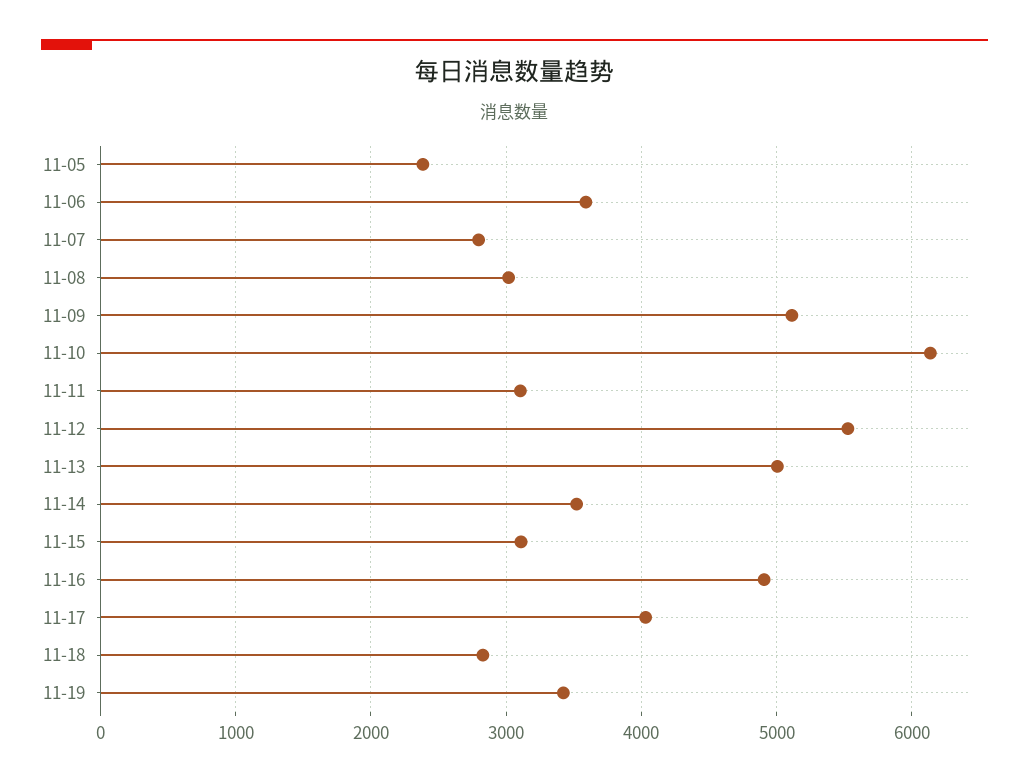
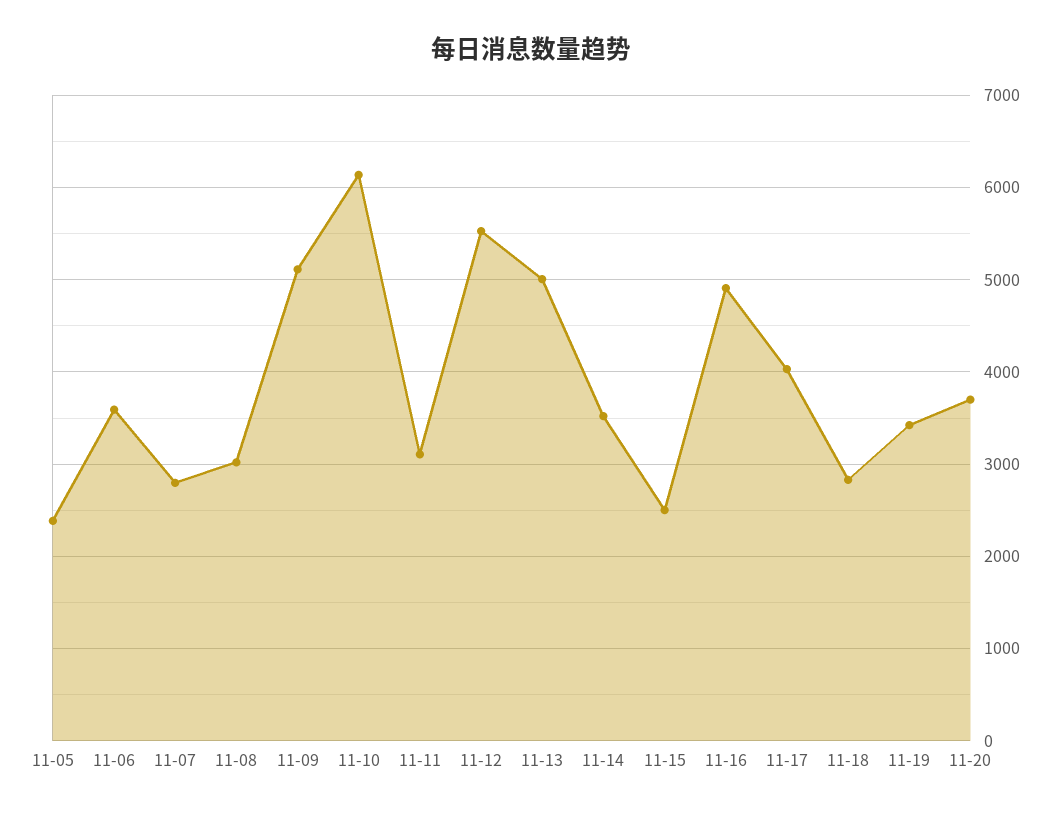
11-15: 3100 -> 2500
11-20: none -> 3700

